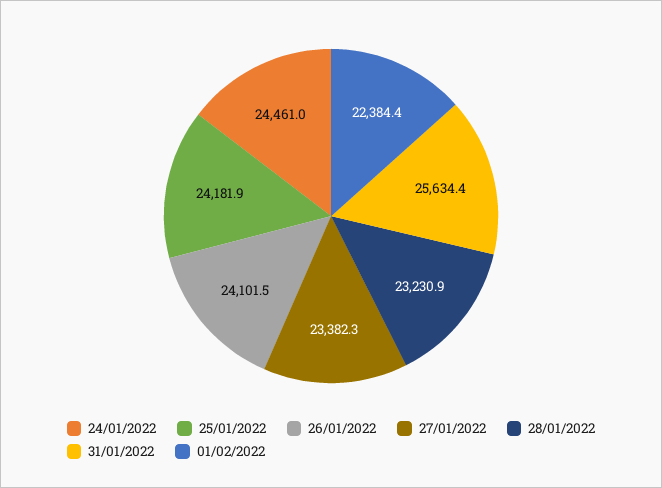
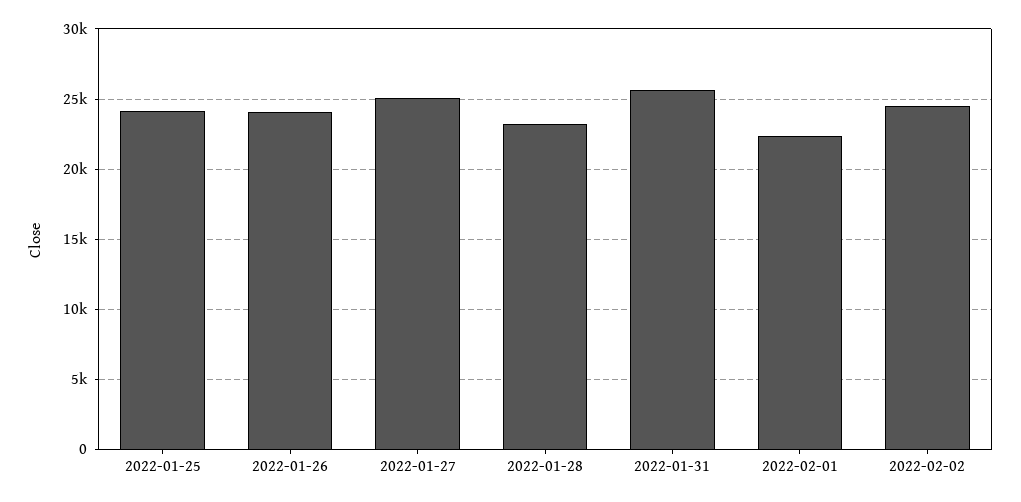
24/01/2022: 24461 -> none
27/01/2022: 23382.3 -> 25000
2022-02-02: none -> 24500

